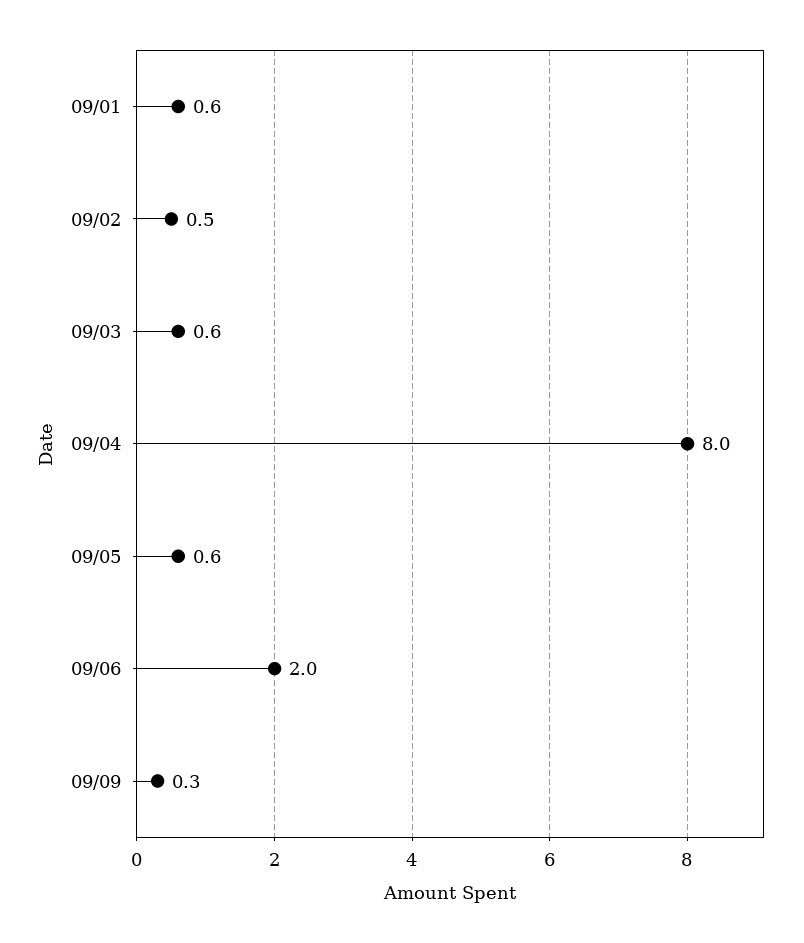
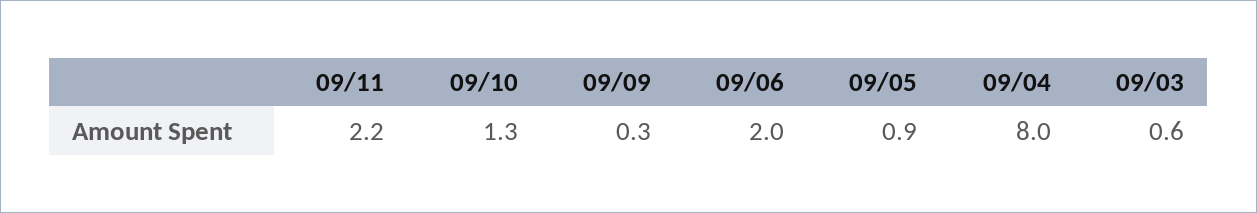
09/01: 0.6 -> none
09/02: 0.5 -> none
09/05: 0.6 -> 0.9
09/11: none -> 2.2
09/10: none -> 1.3

